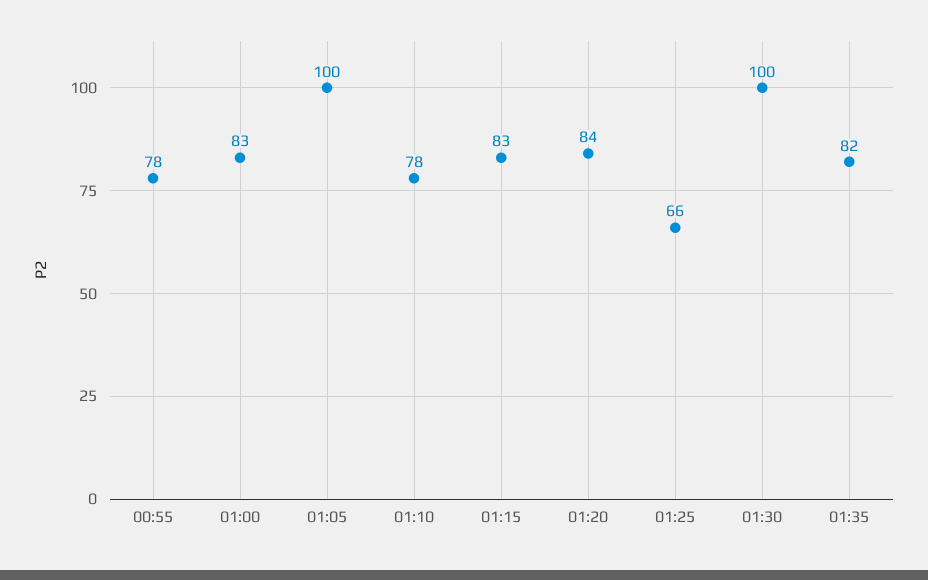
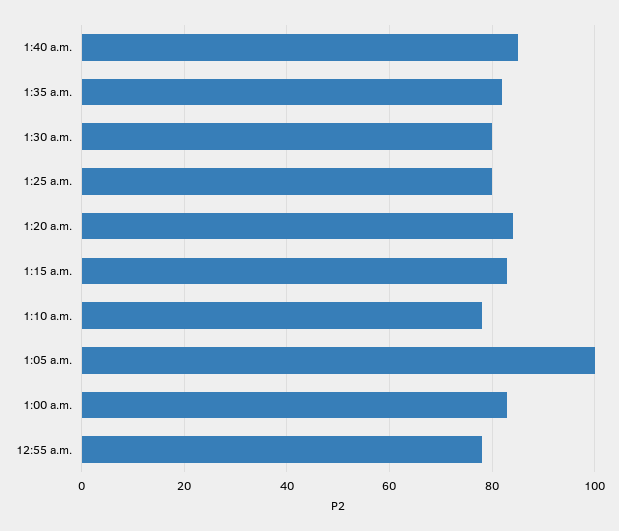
01:25: 66 -> 80
01:30: 100 -> 80
1:40 a.m.: none -> 85

